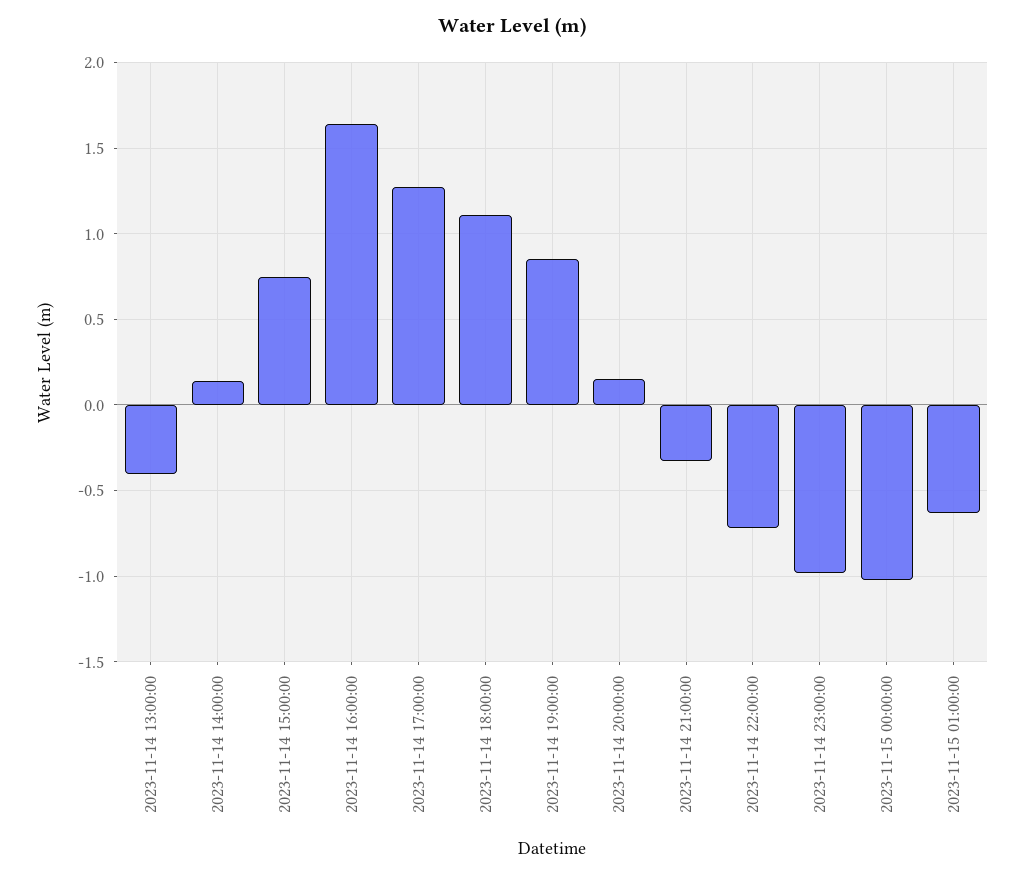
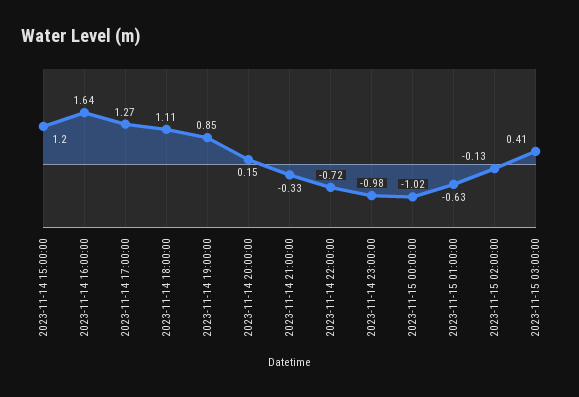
2023-11-14 13:00:00: -0.4 -> none
2023-11-14 14:00:00: 0.15 -> none
2023-11-14 15:00:00: 0.75 -> 1.2
2023-11-15 02:00:00: none -> -0.13
2023-11-15 03:00:00: none -> 0.41

